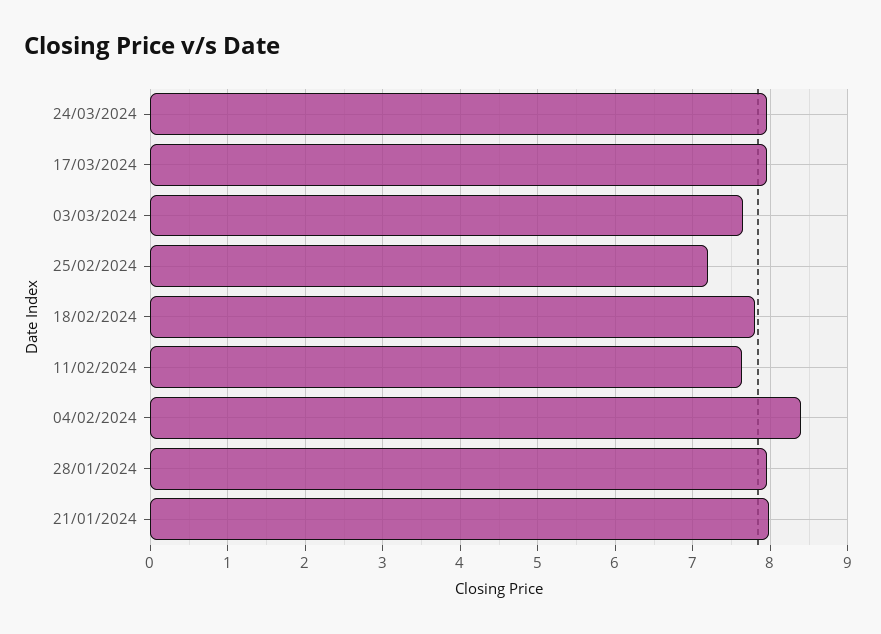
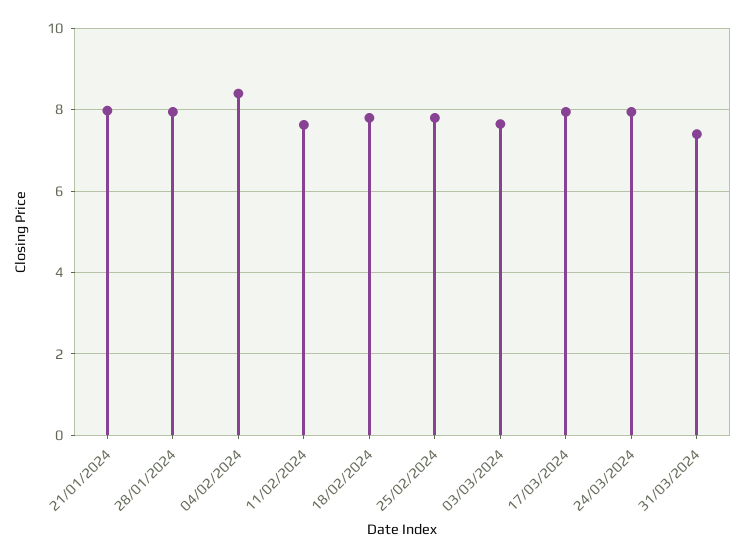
25/02/2024: 7.2 -> 7.8
31/03/2024: none -> 7.4

